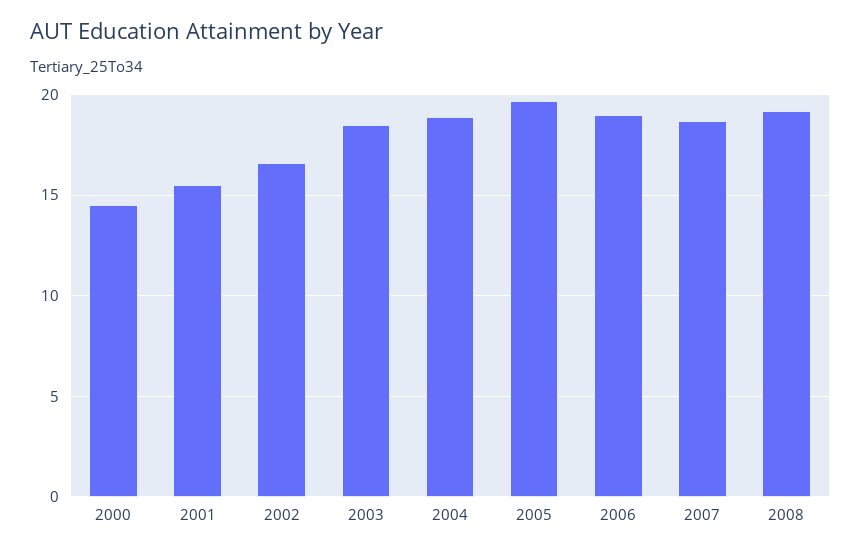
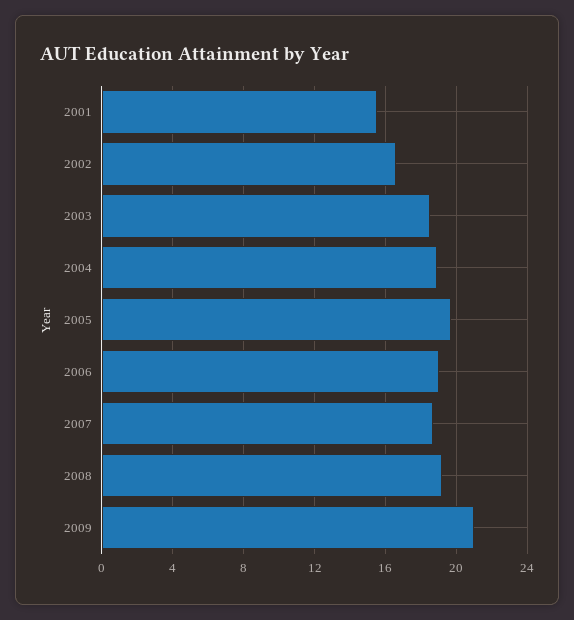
2000: 14.5 -> none
2009: none -> 21

